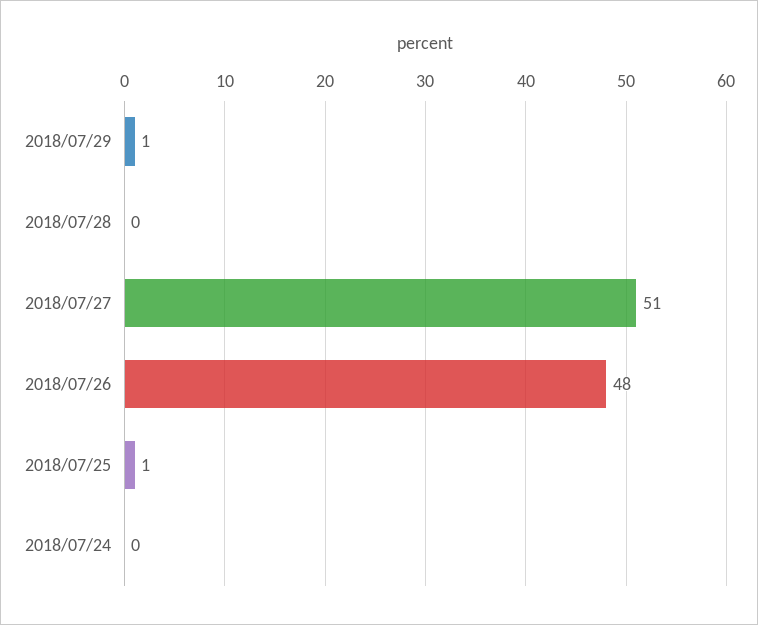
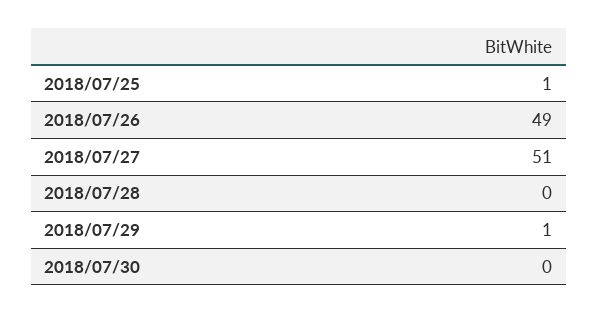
2018/07/26: 48 -> 49
2018/07/24: 0 -> none
2018/07/30: none -> 0

